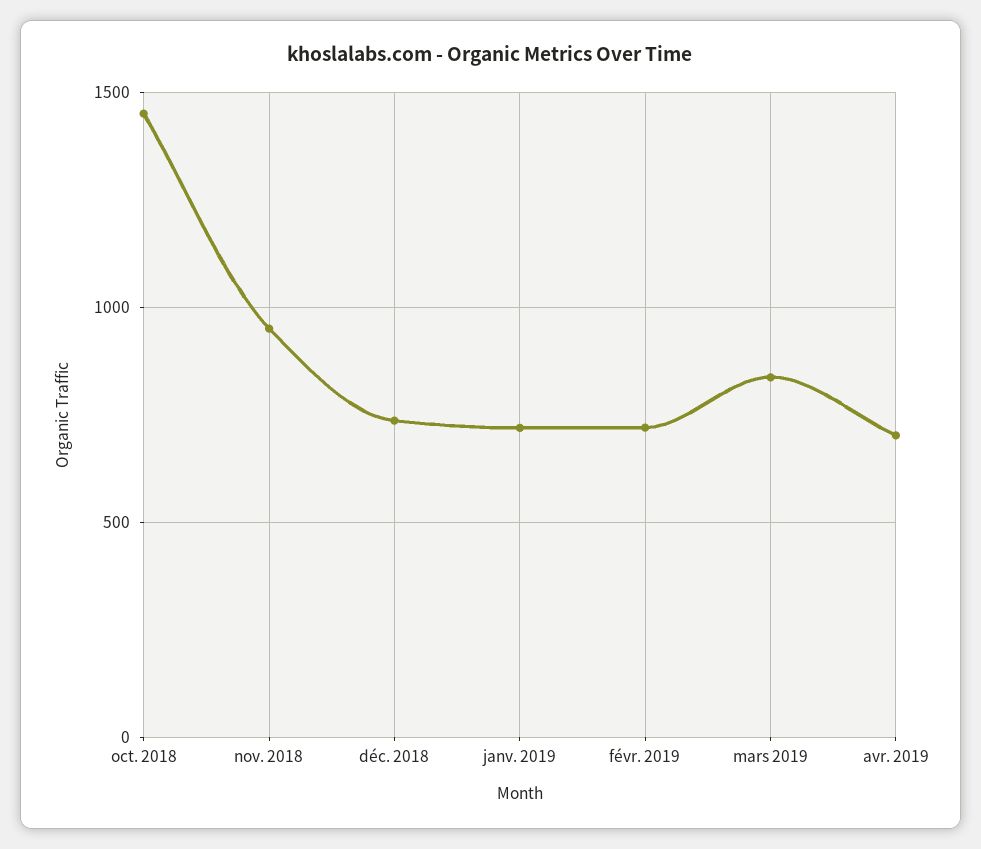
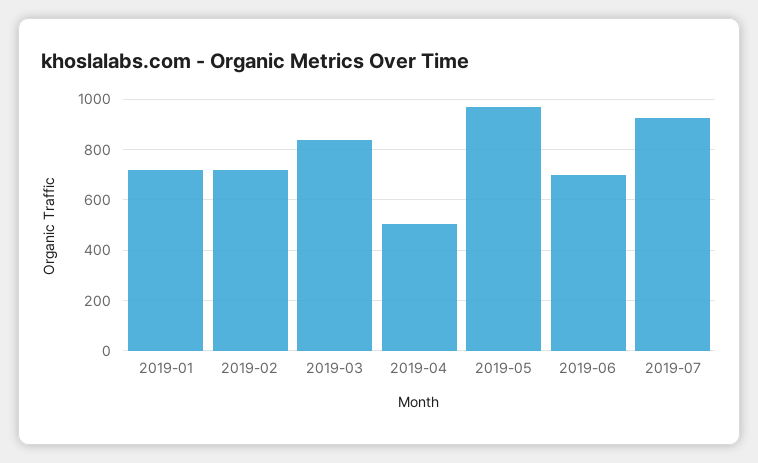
oct. 2018: 1450 -> none
nov. 2018: 950 -> none
déc. 2018: 750 -> none
avr. 2019: 700 -> 500
2019-05: none -> 975
2019-06: none -> 700
2019-07: none -> 925

